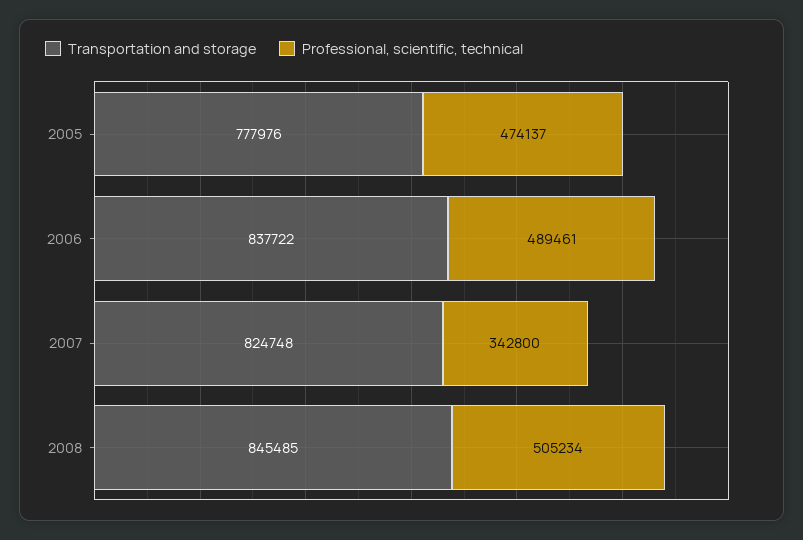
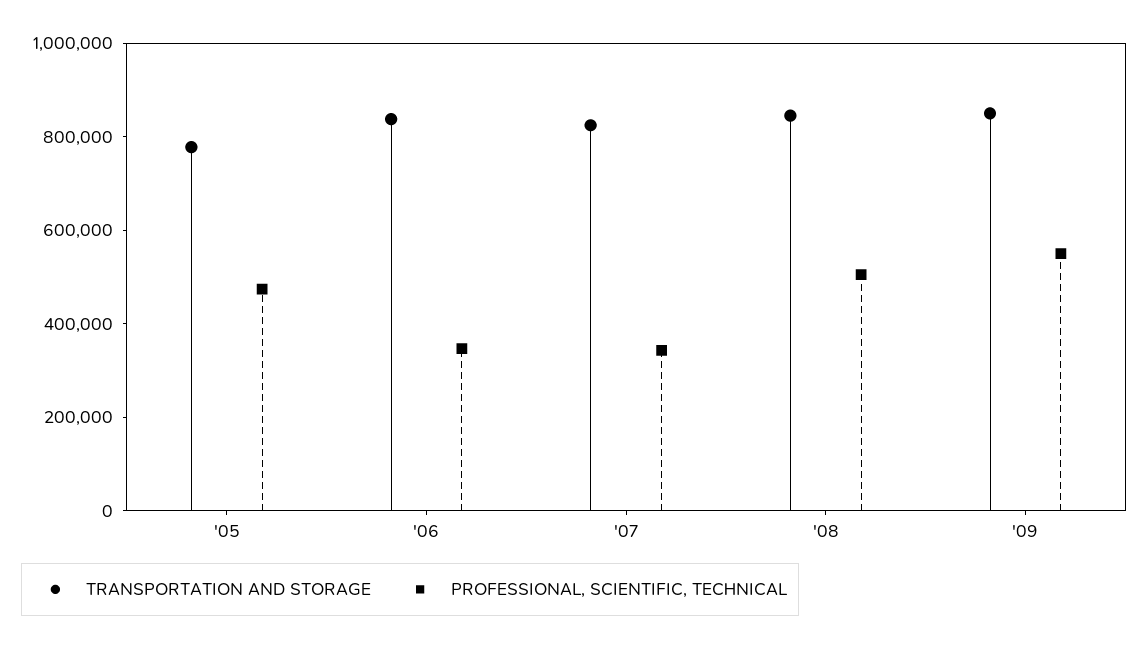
Professional, scientific, technical, 2006: 489461 -> 350000
Transportation and storage, '09: none -> 850000
Professional, scientific, technical, '09: none -> 550000

